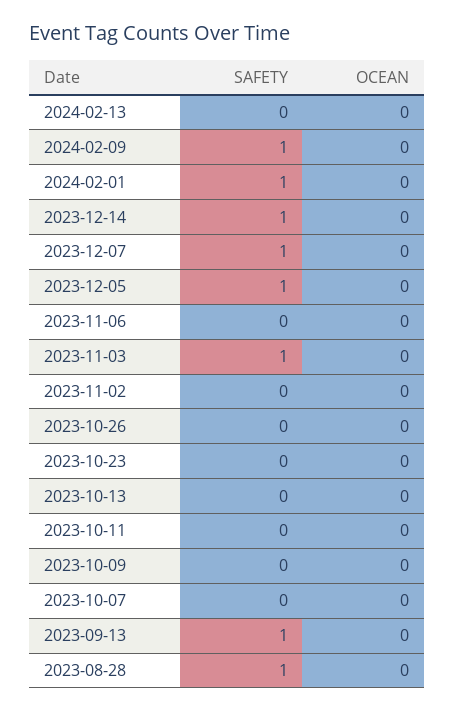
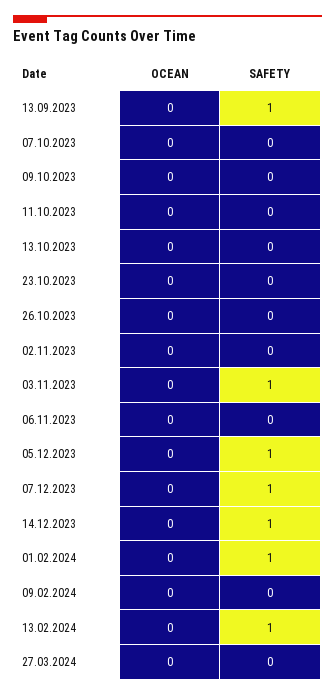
SAFETY, 2024-02-13: 0 -> 1
SAFETY, 2024-02-09: 1 -> 0
SAFETY, 2023-08-28: 1 -> none
OCEAN, 2023-08-28: 0 -> none
OCEAN, 27.03.2024: none -> 0
SAFETY, 27.03.2024: none -> 0

